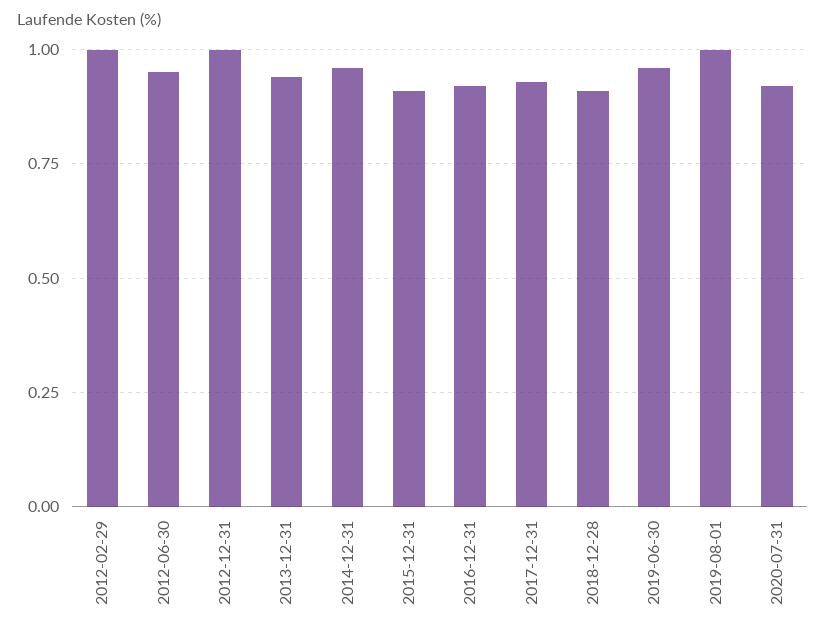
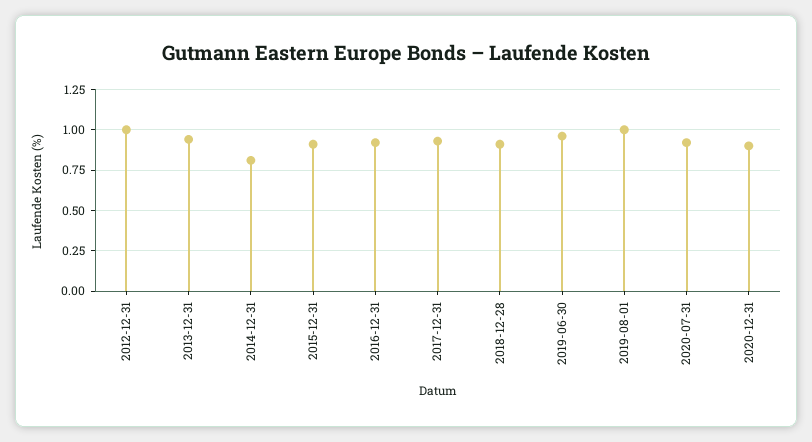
2012-02-29: 1 -> none
2012-06-30: 0.95 -> none
2014-12-31: 0.95 -> 0.8
2020-12-31: none -> 0.9

